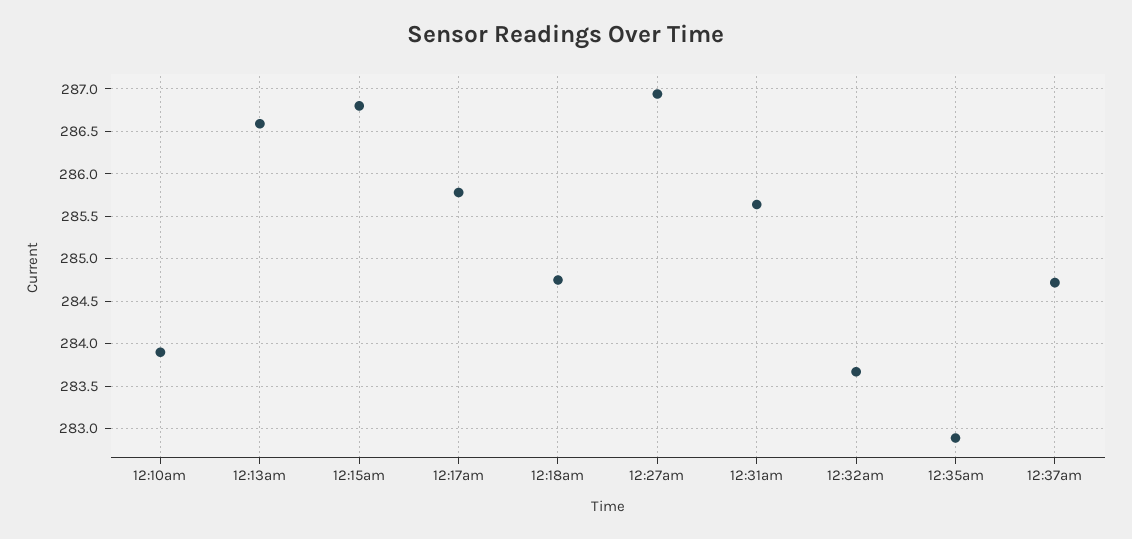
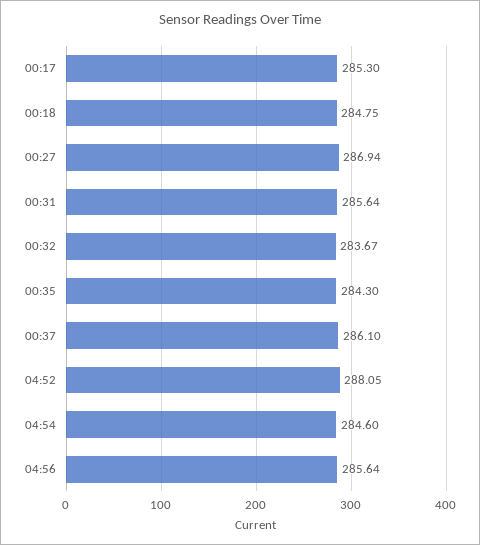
12:10am: 283.9 -> none
12:13am: 286.6 -> none
12:15am: 286.8 -> none
12:17am: 285.8 -> 285.3
12:35am: 282.9 -> 284.3
12:37am: 284.7 -> 286.1
04:52: none -> 288.05
04:54: none -> 284.6
04:56: none -> 285.64

